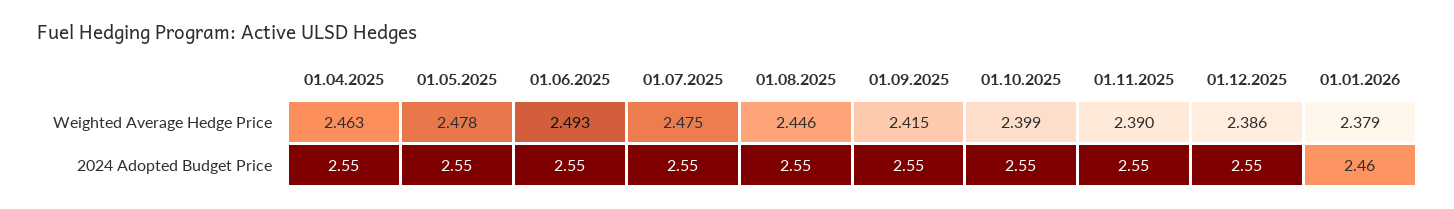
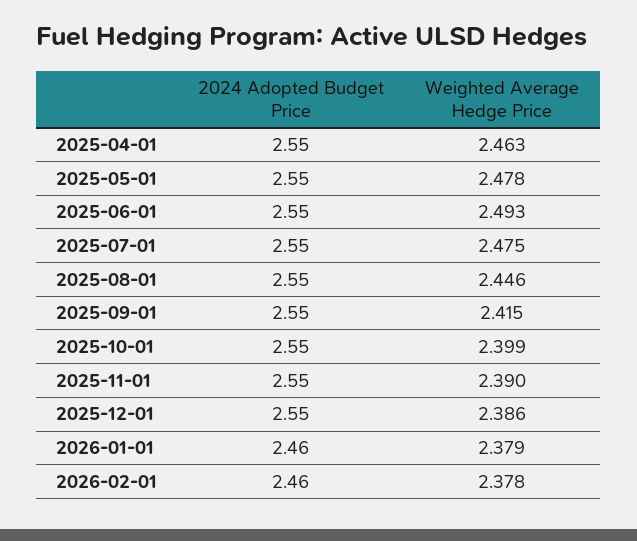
2026-02-01, 2024 Adopted Budget Price: none -> 2.46
2026-02-01, Weighted Average Hedge Price: none -> 2.378

